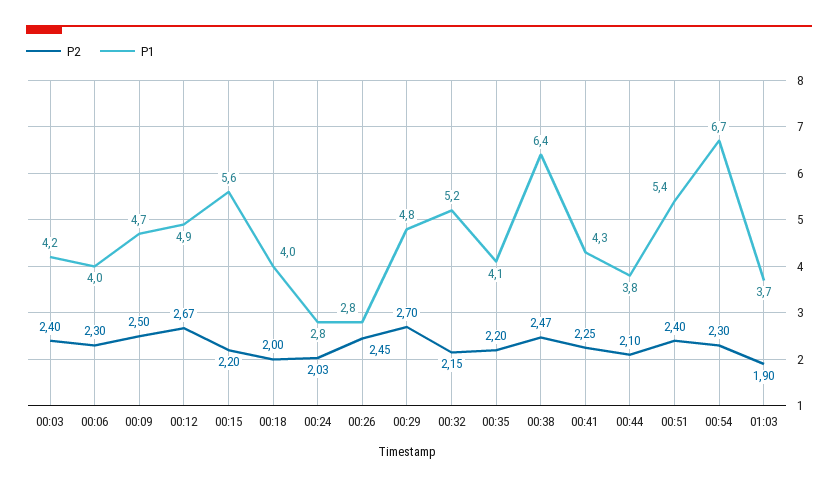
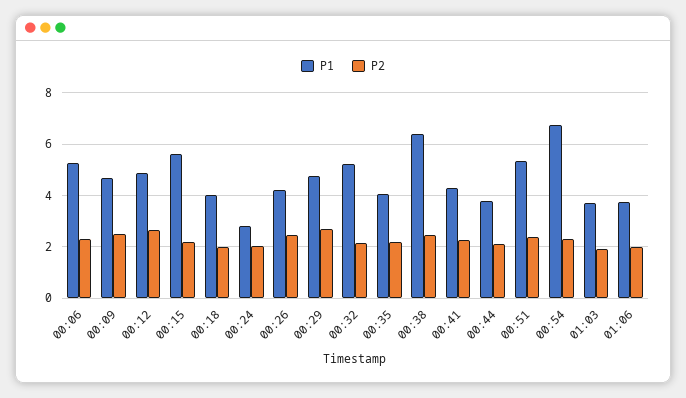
P2, 00:03: 2.4 -> none
P1, 00:03: 4.2 -> none
P1, 00:06: 4 -> 5.25
P1, 00:26: 2.8 -> 4.25
P1, 01:06: none -> 3.75
P2, 01:06: none -> 2

